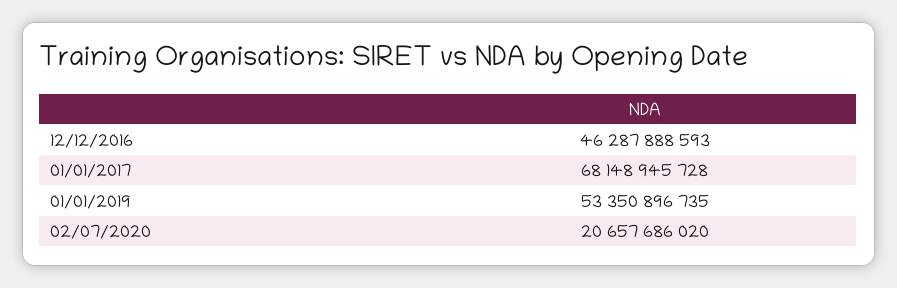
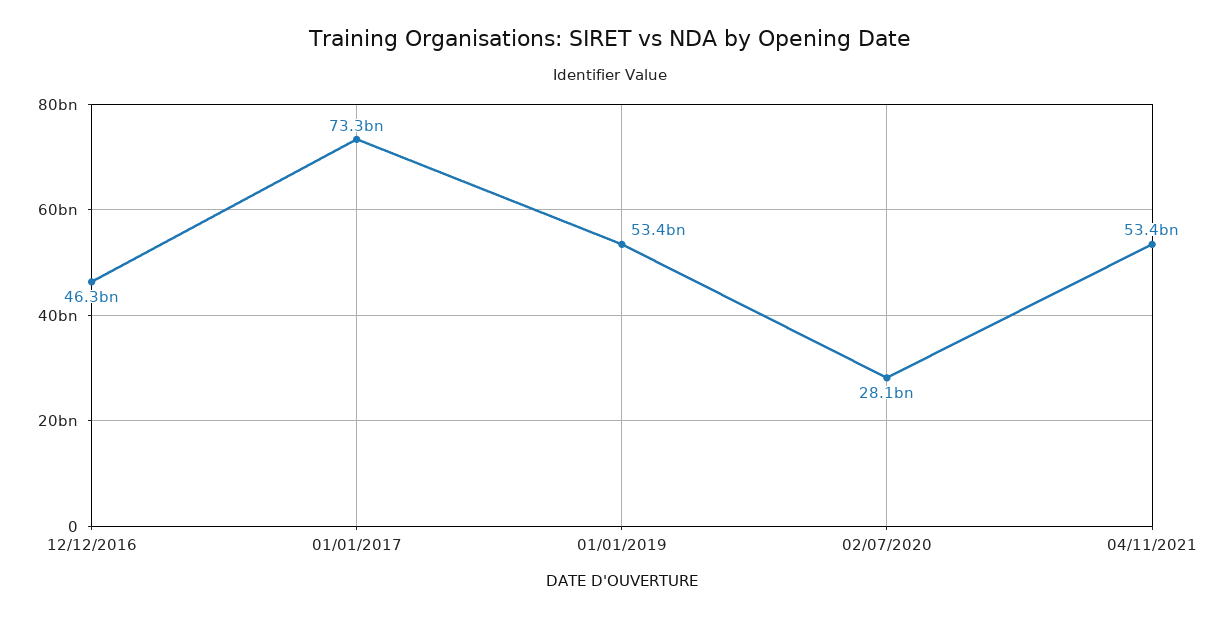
01/01/2017: 68148945728 -> 73300000000
02/07/2020: 20657686020 -> 28100000000
04/11/2021: none -> 53400000000

